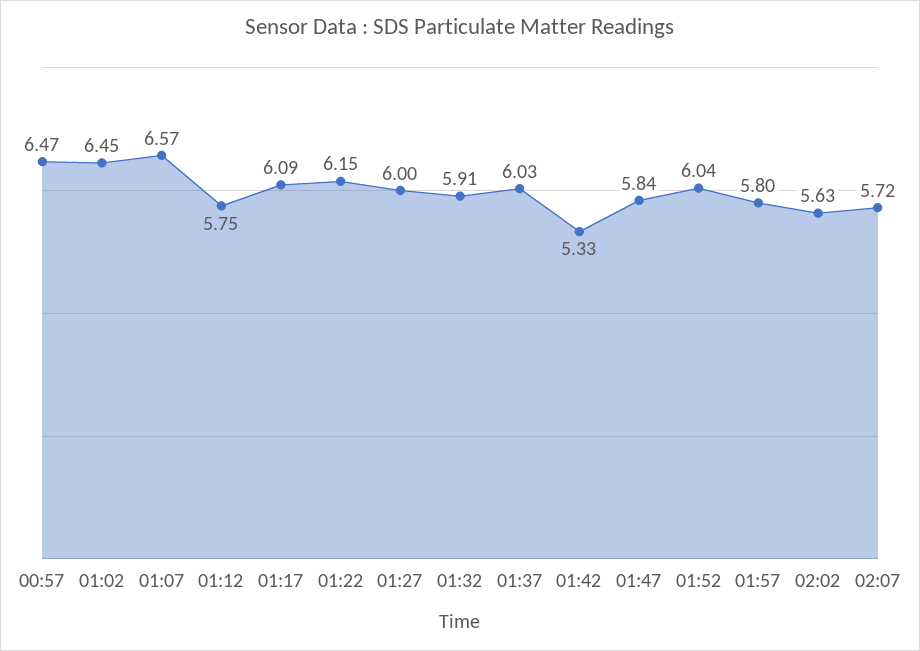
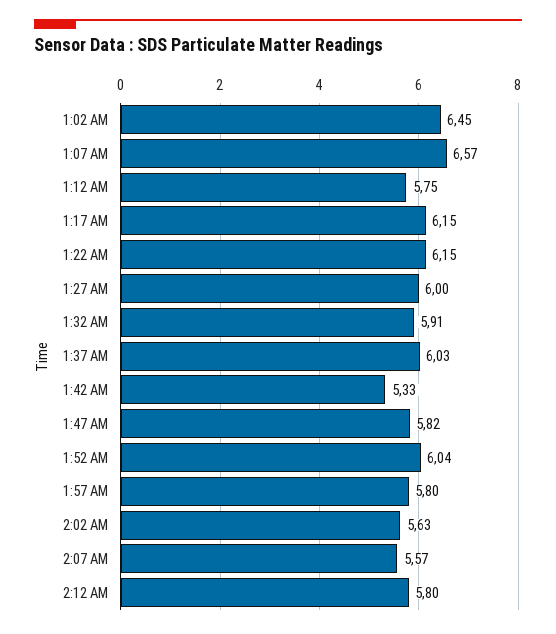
00:57: 6.47 -> none
01:17: 6.09 -> 6.15
01:47: 5.84 -> 5.82
02:07: 5.72 -> 5.57
2:12 AM: none -> 5.8

